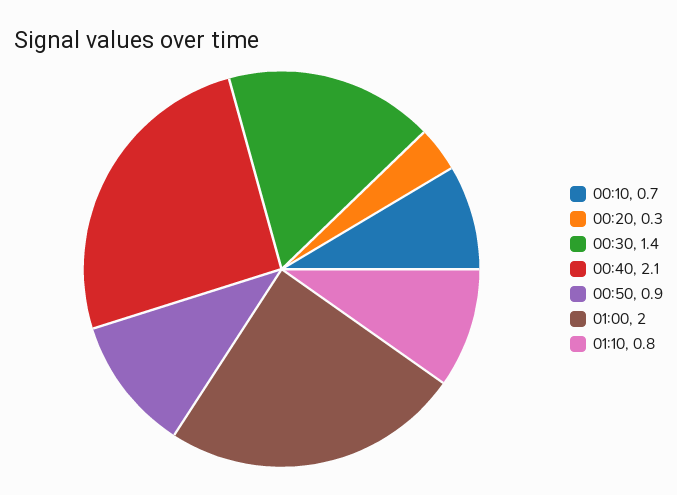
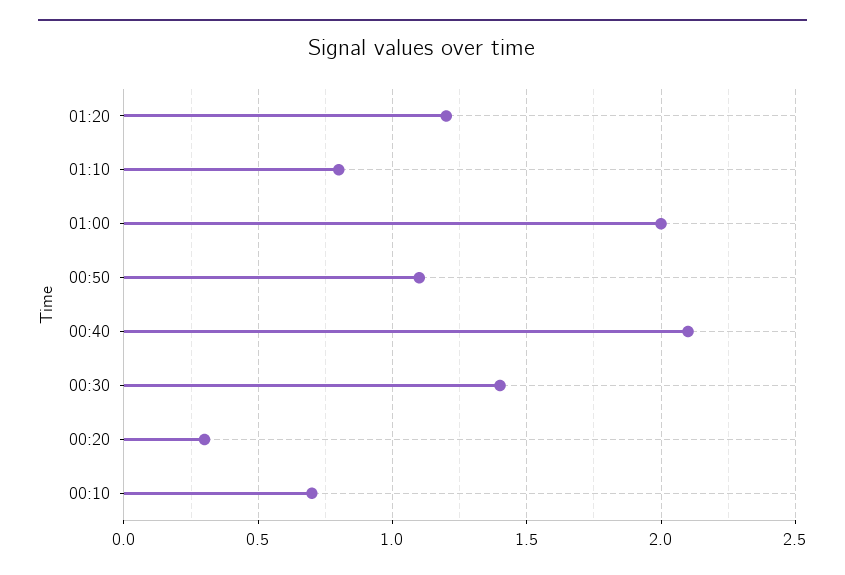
00:50: 0.9 -> 1.1
01:20: none -> 1.2

